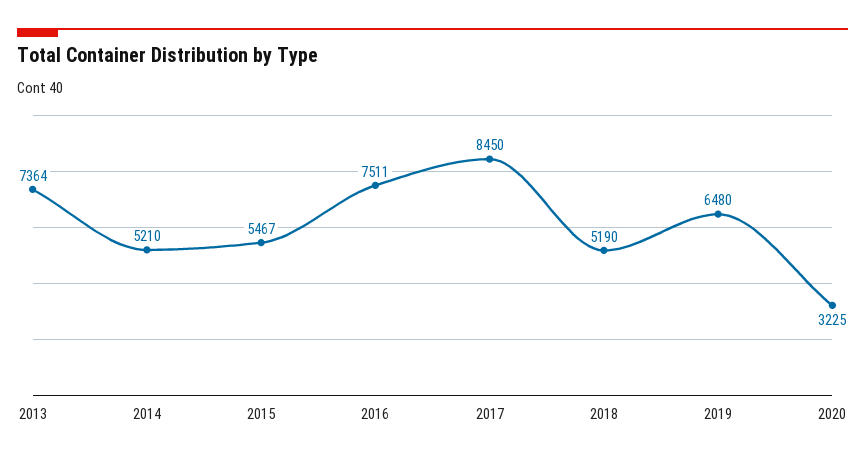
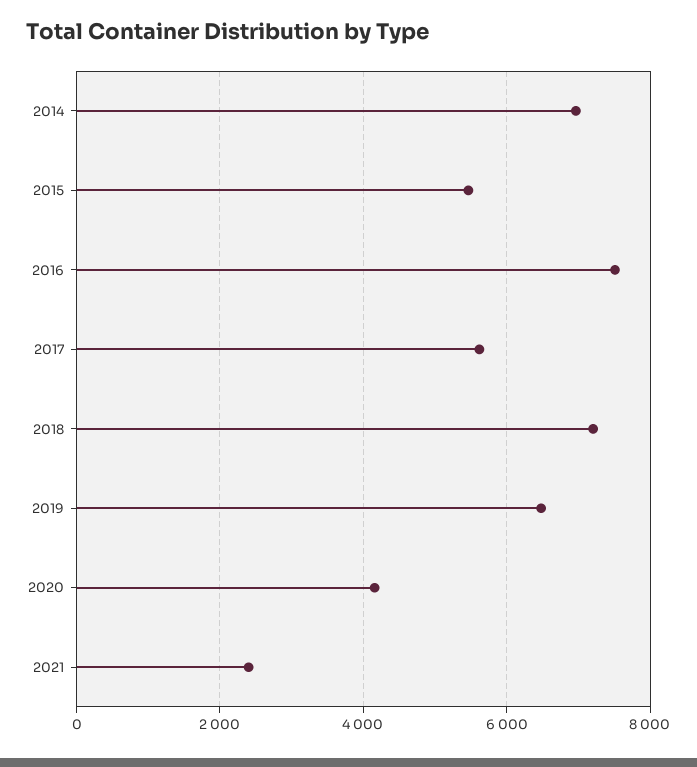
2013: 7364 -> none
2014: 5210 -> 7000
2017: 8450 -> 5600
2018: 5190 -> 7200
2020: 3225 -> 4200
2021: none -> 2400

